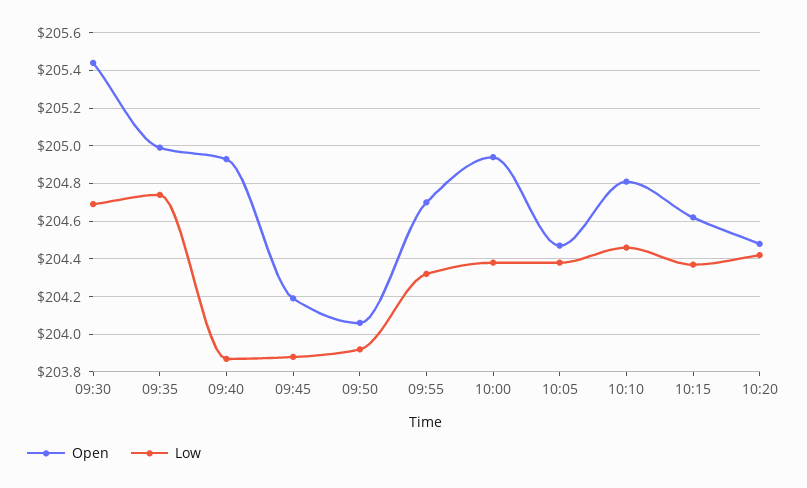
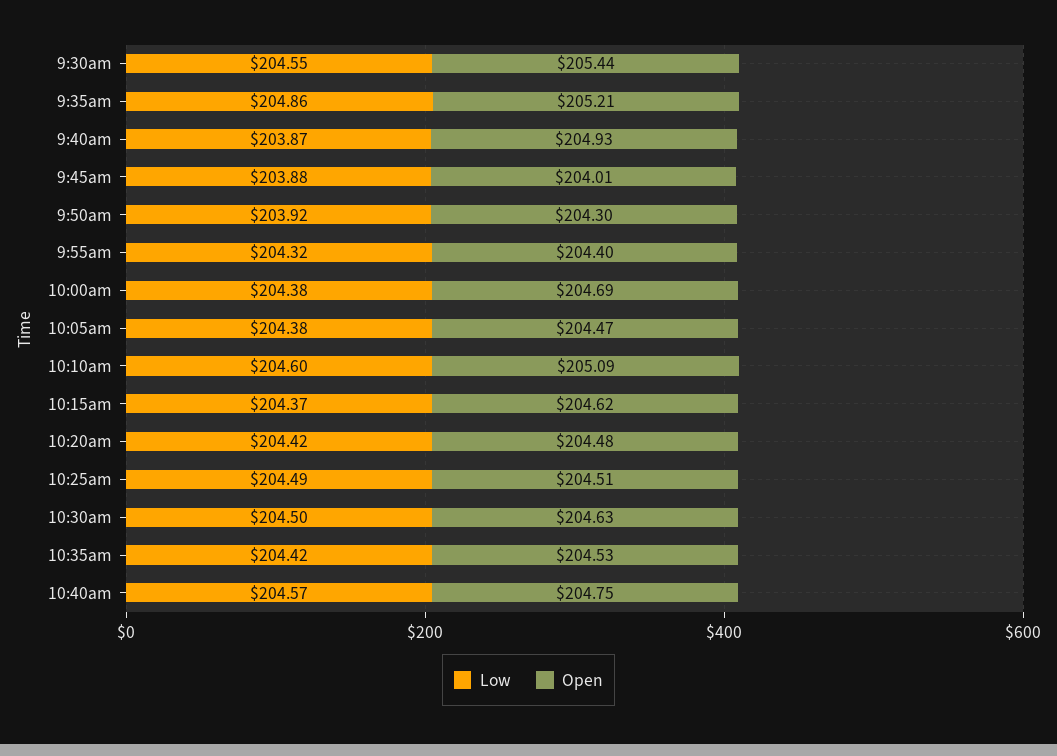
Low, 09:30: 204.7 -> 204.55
Open, 09:35: 205 -> 205.21
Low, 09:35: 204.75 -> 204.86
Open, 09:45: 204.2 -> 204.01
Open, 09:50: 204.05 -> 204.3
Open, 09:55: 204.7 -> 204.4
Open, 10:00: 204.95 -> 204.69
Open, 10:10: 204.8 -> 205.09
Low, 10:10: 204.45 -> 204.6
Low, 10:25am: none -> 204.49
Open, 10:25am: none -> 204.51
Low, 10:30am: none -> 204.5
Open, 10:30am: none -> 204.63
Low, 10:35am: none -> 204.42
Open, 10:35am: none -> 204.53
Low, 10:40am: none -> 204.57
Open, 10:40am: none -> 204.75

